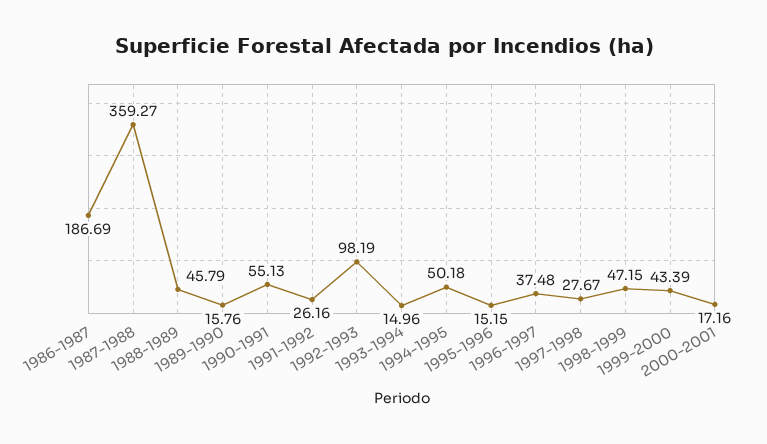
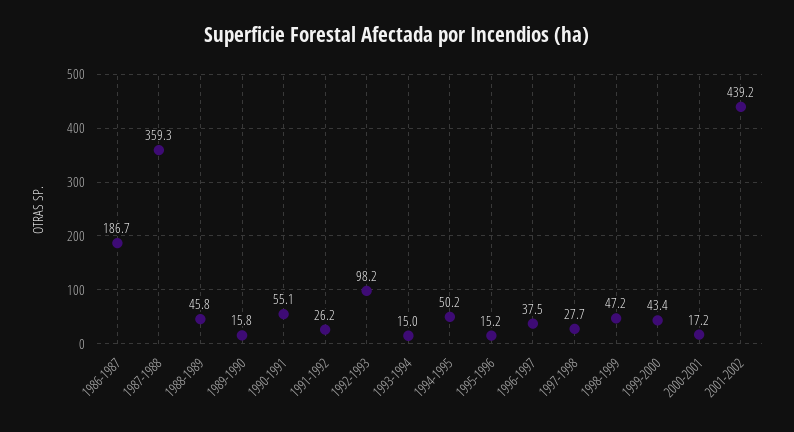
2001-2002: none -> 439.2

